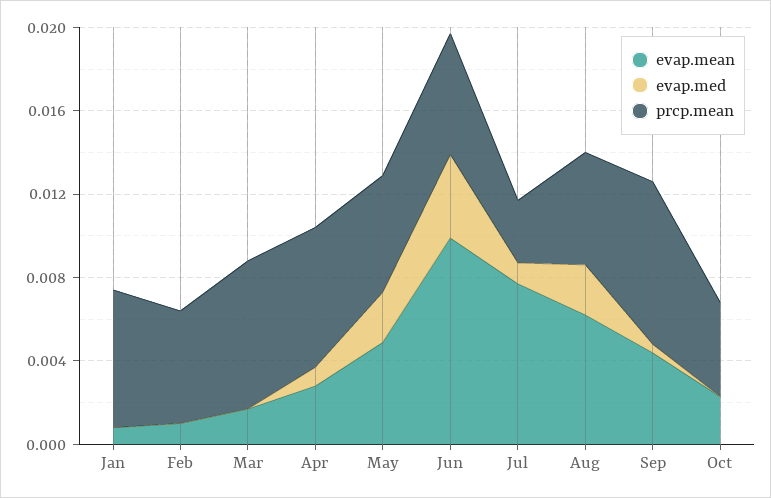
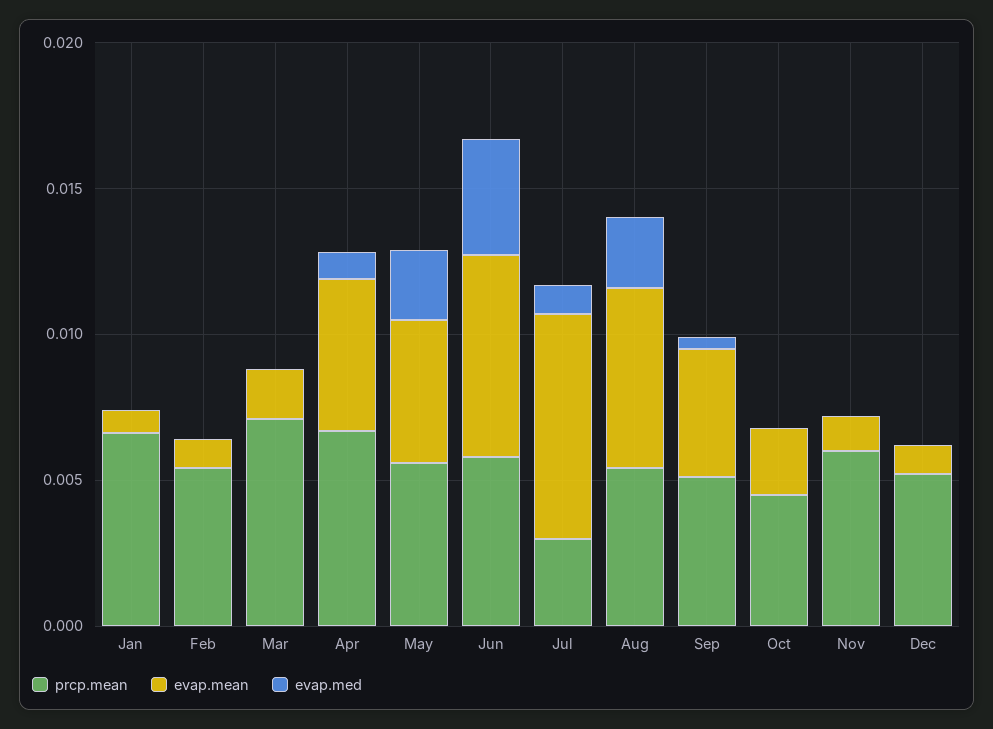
evap.mean, Apr: 0.003 -> 0.005
evap.mean, Jun: 0.01 -> 0.007
prcp.mean, Sep: 0.008 -> 0.005
prcp.mean, Nov: none -> 0.006
evap.mean, Nov: none -> 0.001
evap.med, Nov: none -> 0
prcp.mean, Dec: none -> 0.005
evap.mean, Dec: none -> 0.001
evap.med, Dec: none -> 0

